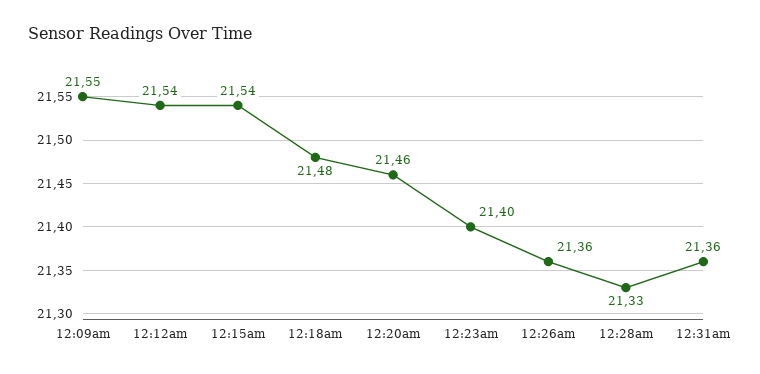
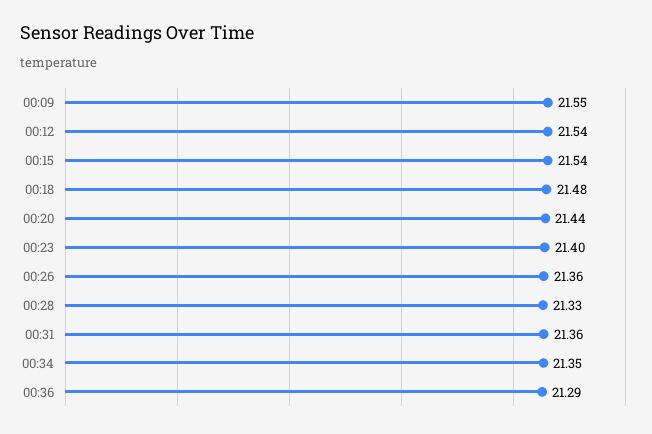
12:20am: 21.46 -> 21.44
00:34: none -> 21.35
00:36: none -> 21.29

